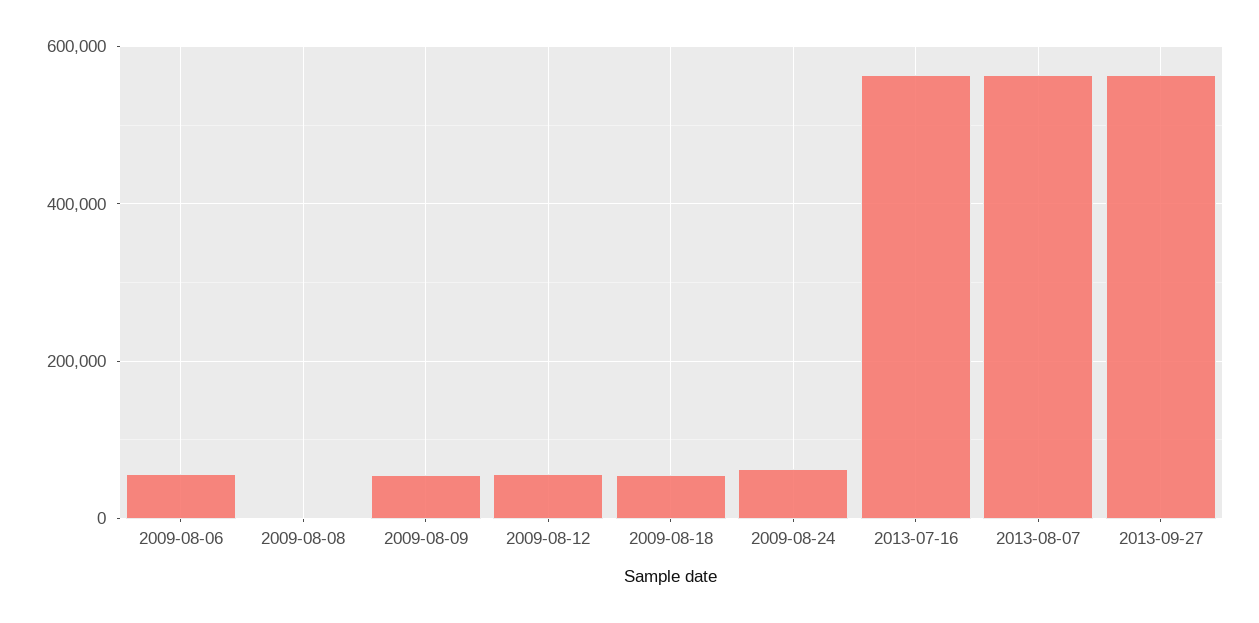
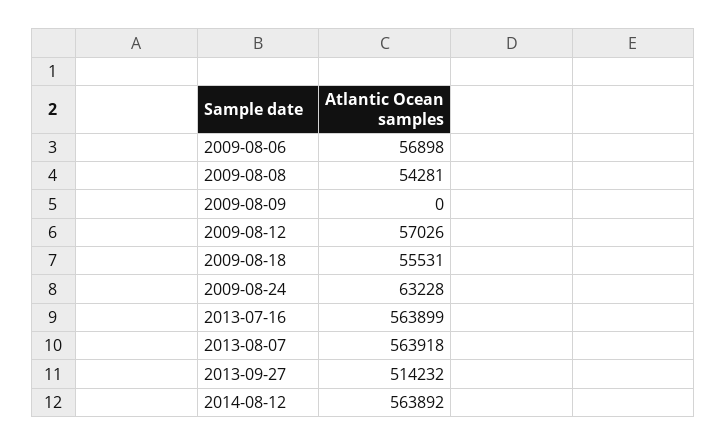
2009-08-08: 0 -> 54281
2009-08-09: 60000 -> 0
2013-09-27: 560000 -> 514232
2014-08-12: none -> 563892

